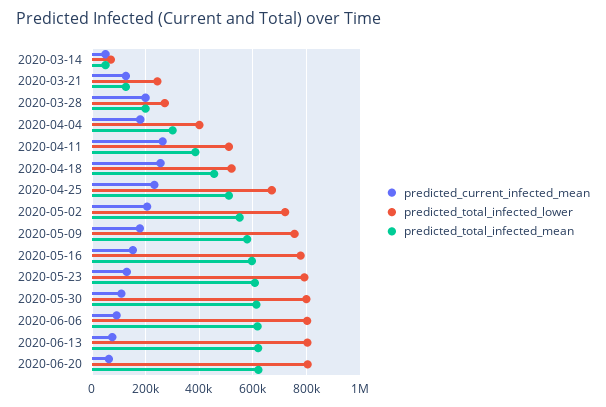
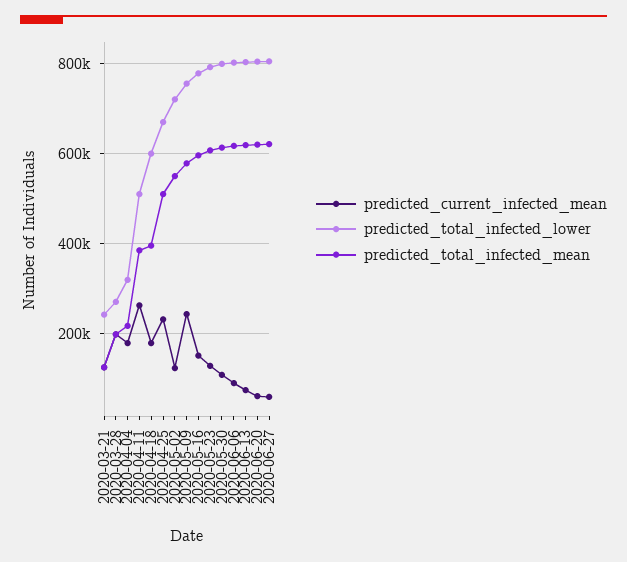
predicted_current_infected_mean, 2020-03-14: 50000 -> none
predicted_total_infected_lower, 2020-03-14: 75000 -> none
predicted_total_infected_mean, 2020-03-14: 50000 -> none
predicted_total_infected_lower, 2020-04-04: 400000 -> 320000
predicted_total_infected_mean, 2020-04-04: 300000 -> 220000
predicted_current_infected_mean, 2020-04-18: 250000 -> 180000
predicted_total_infected_lower, 2020-04-18: 525000 -> 600000
predicted_total_infected_mean, 2020-04-18: 450000 -> 400000
predicted_current_infected_mean, 2020-05-02: 200000 -> 120000
predicted_current_infected_mean, 2020-05-09: 175000 -> 240000
predicted_current_infected_mean, 2020-06-27: none -> 60000
predicted_total_infected_lower, 2020-06-27: none -> 800000
predicted_total_infected_mean, 2020-06-27: none -> 620000

